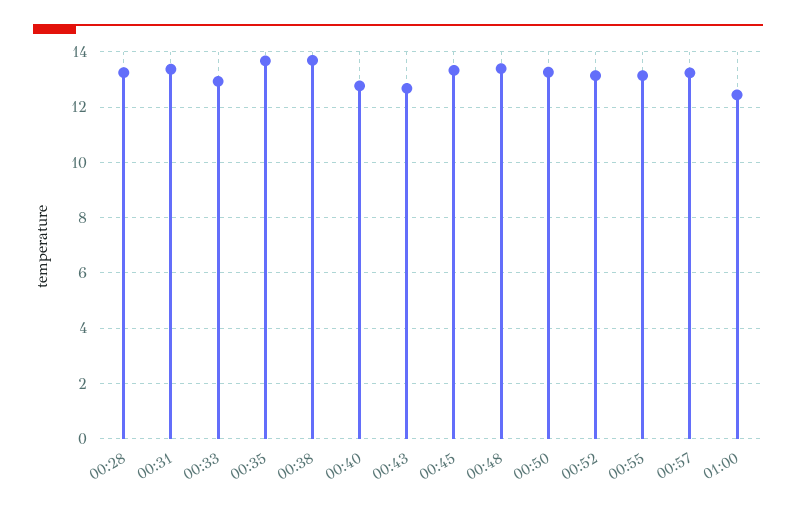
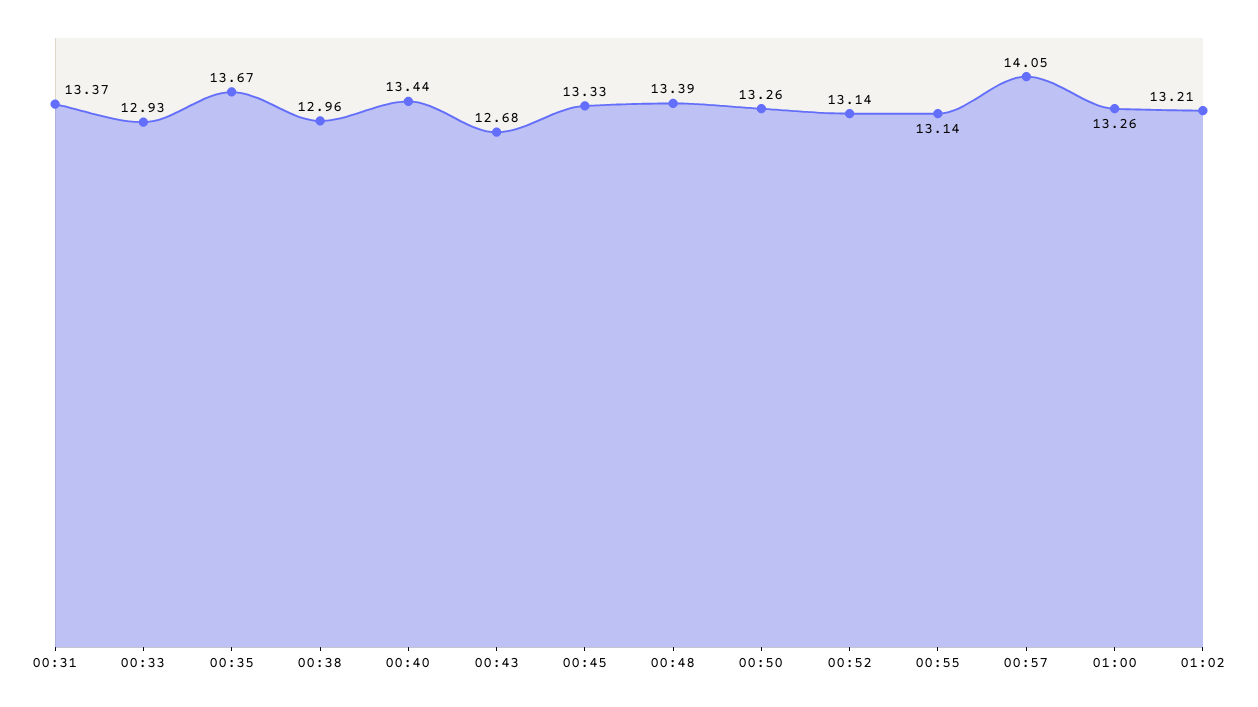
00:28: 13.25 -> none
00:38: 13.75 -> 12.96
00:40: 12.75 -> 13.44
00:57: 13.25 -> 14.05
01:00: 12.5 -> 13.26
01:02: none -> 13.21

